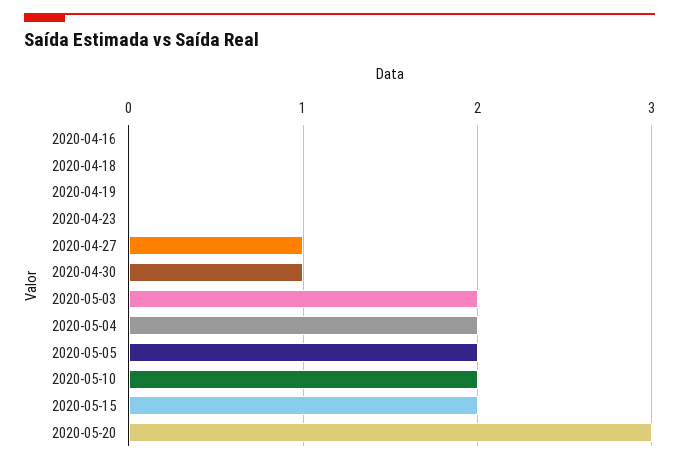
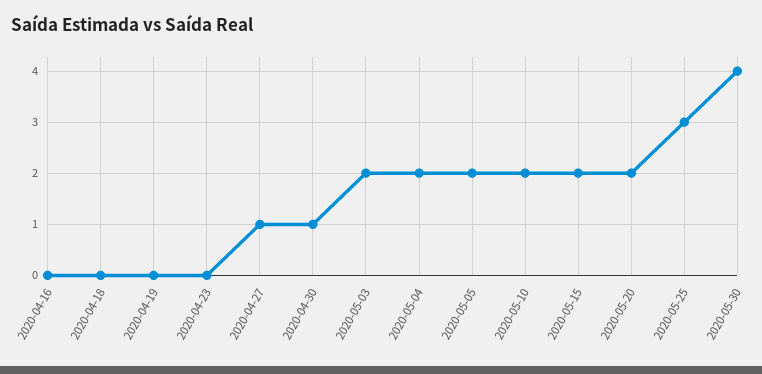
2020-05-20: 3 -> 2
2020-05-25: none -> 3
2020-05-30: none -> 4

